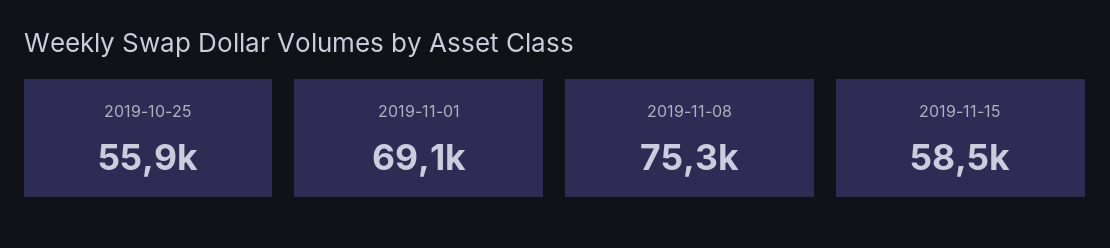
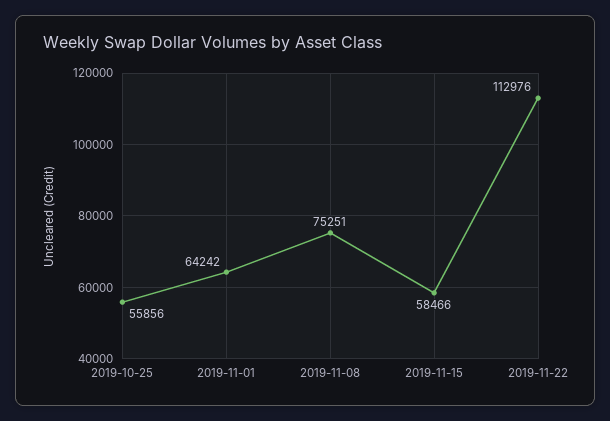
2019-11-01: 69100 -> 64242
2019-11-22: none -> 112976

